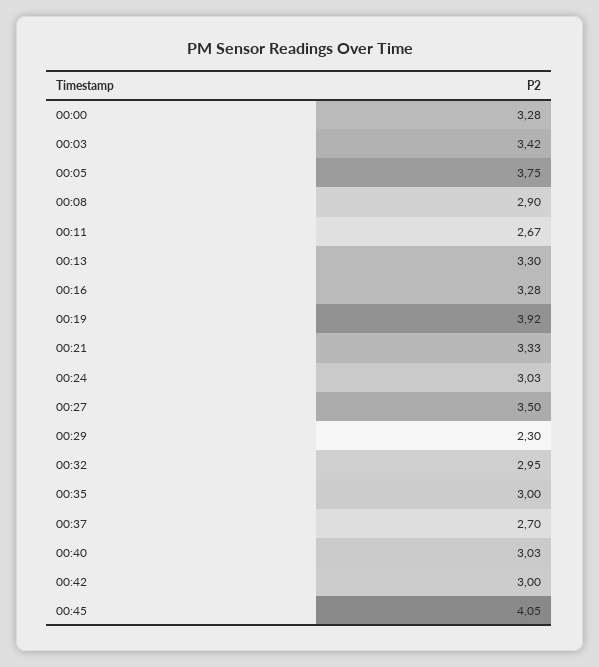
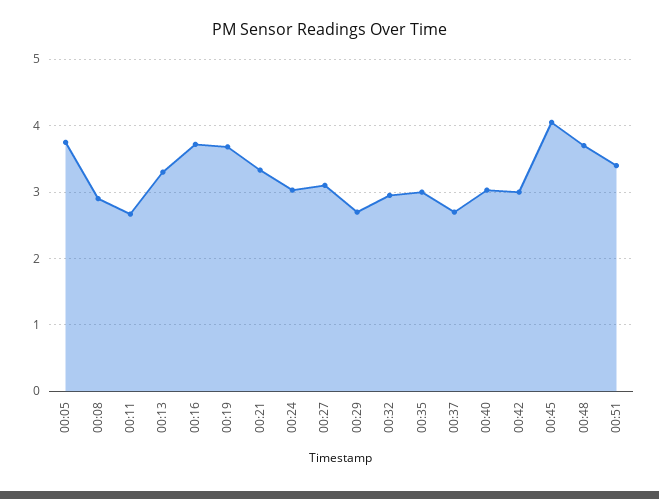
00:00: 3.28 -> none
00:03: 3.42 -> none
00:16: 3.28 -> 3.7
00:19: 3.92 -> 3.7
00:27: 3.5 -> 3.1
00:29: 2.3 -> 2.7
00:48: none -> 3.7
00:51: none -> 3.4

